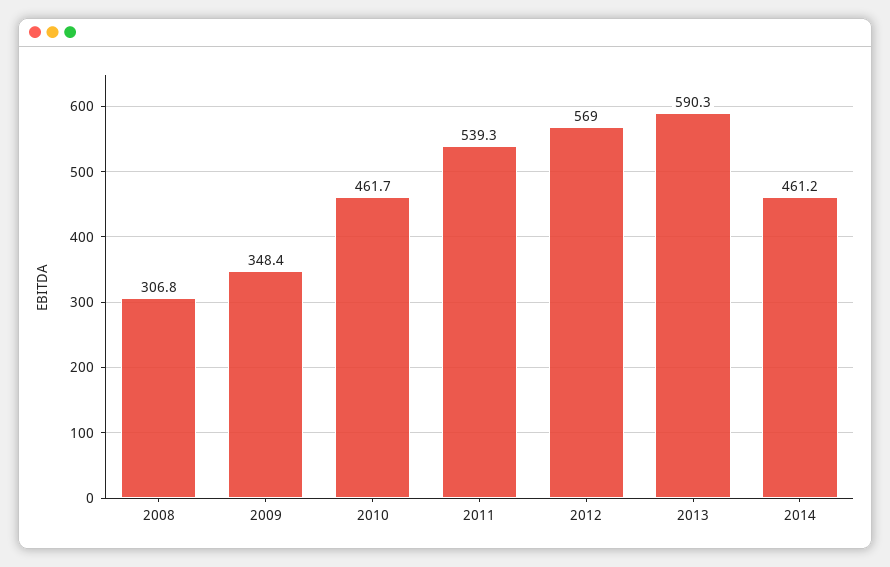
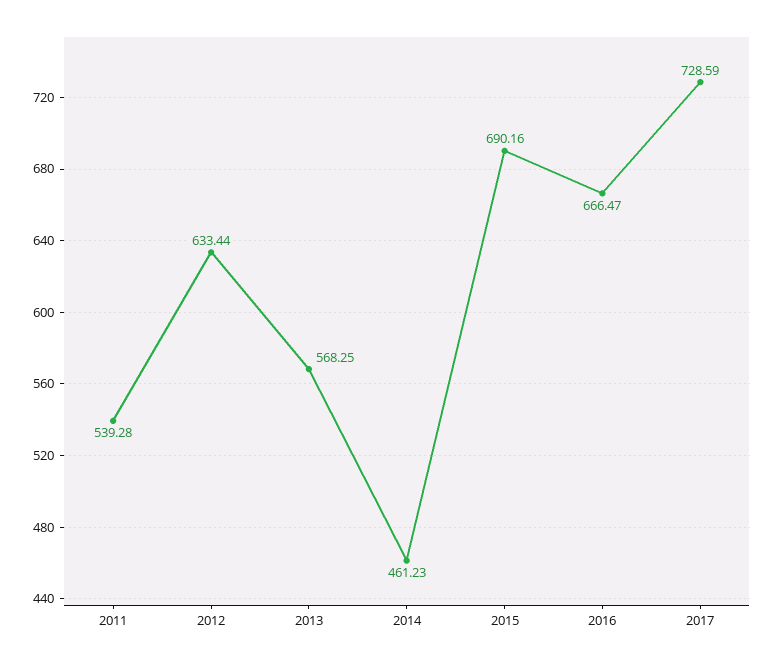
2008: 306.8 -> none
2009: 348.4 -> none
2010: 461.7 -> none
2012: 569 -> 633.44
2013: 590.3 -> 568.25
2015: none -> 690.16
2016: none -> 666.47
2017: none -> 728.59

